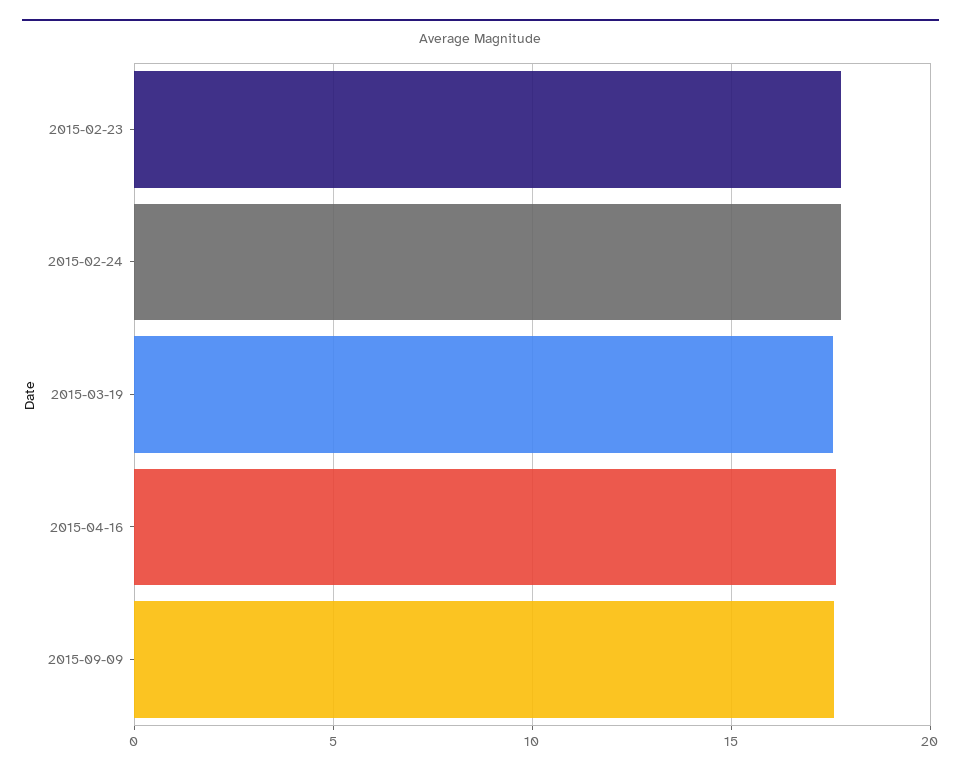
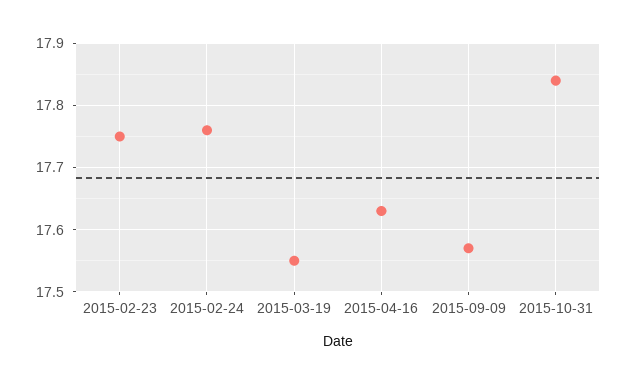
2015-10-31: none -> 17.84

